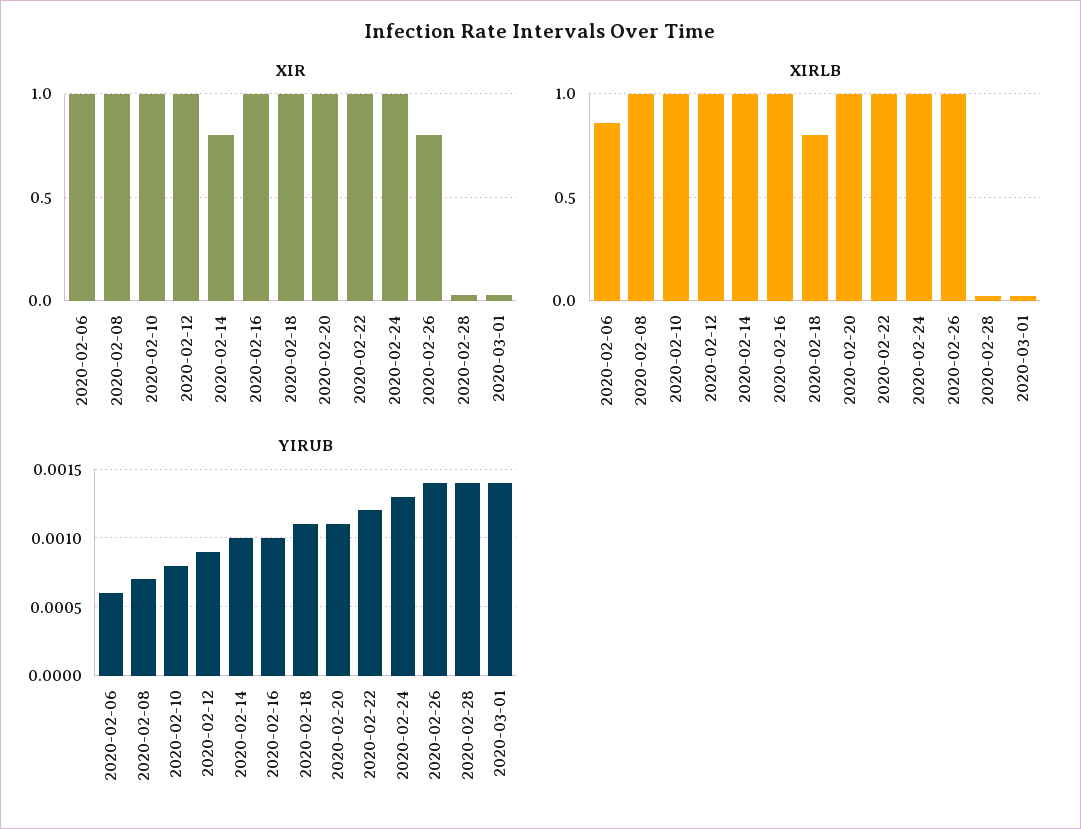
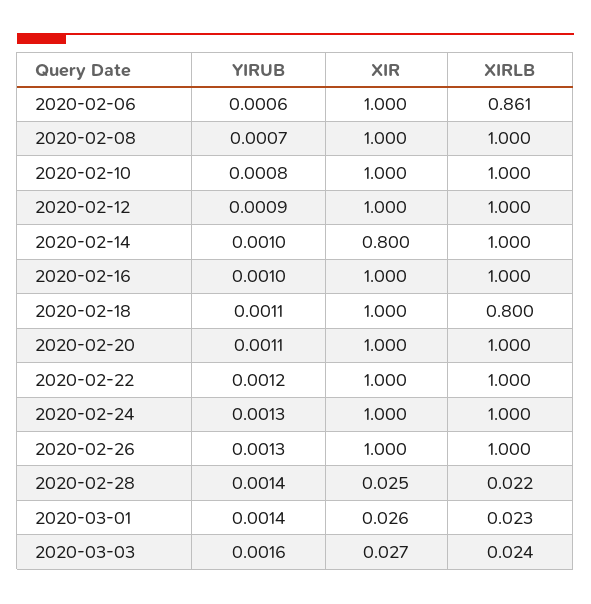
XIR, 2020-02-26: 0.8 -> 1
YIRUB, 2020-02-26: 0.0014 -> 0.0013
YIRUB, 2020-03-03: none -> 0.0016
XIR, 2020-03-03: none -> 0.027
XIRLB, 2020-03-03: none -> 0.024

